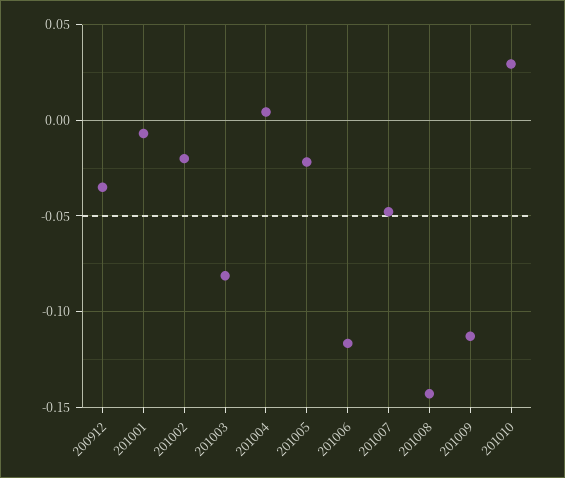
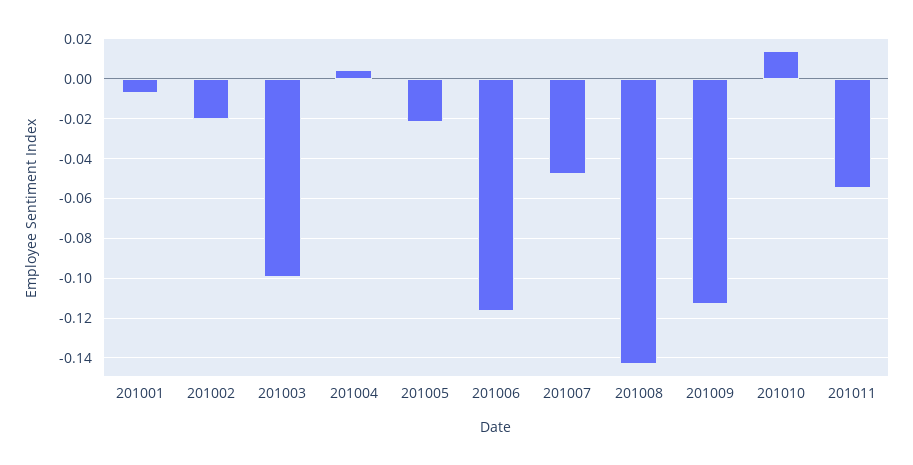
200912: -0.035 -> none
201003: -0.08 -> -0.1
201010: 0.03 -> 0.015
201011: none -> -0.055

